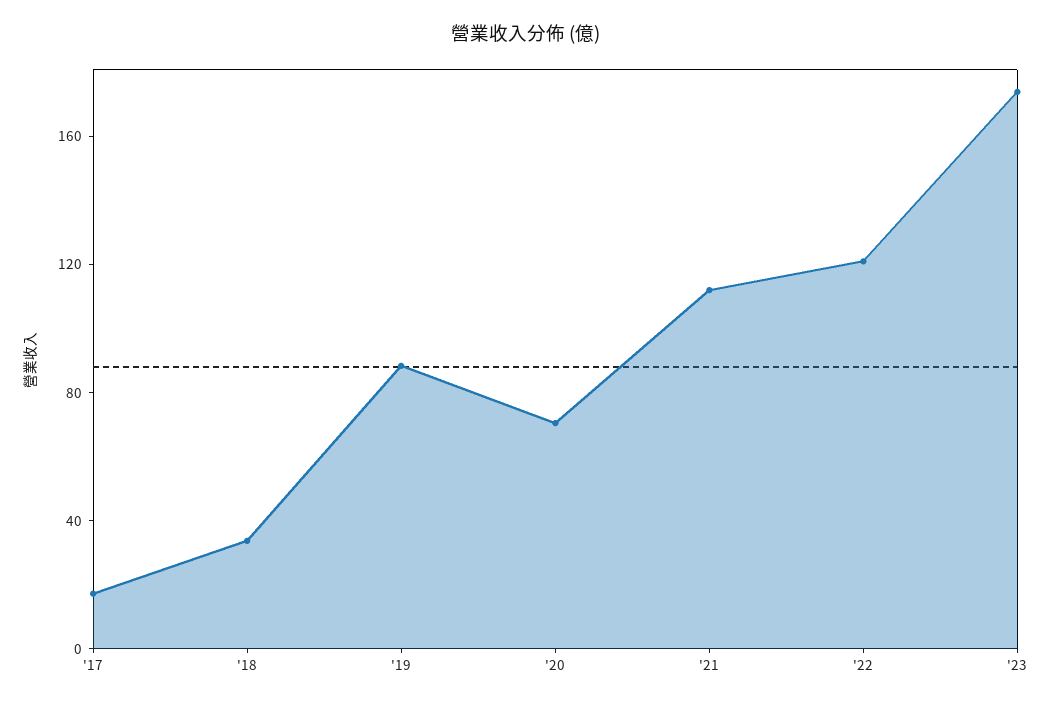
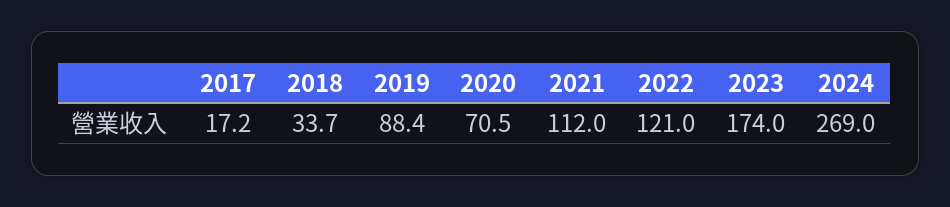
2024: none -> 269

